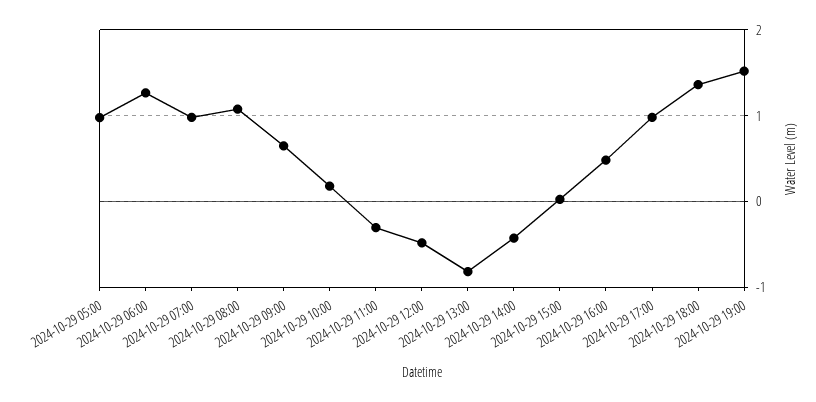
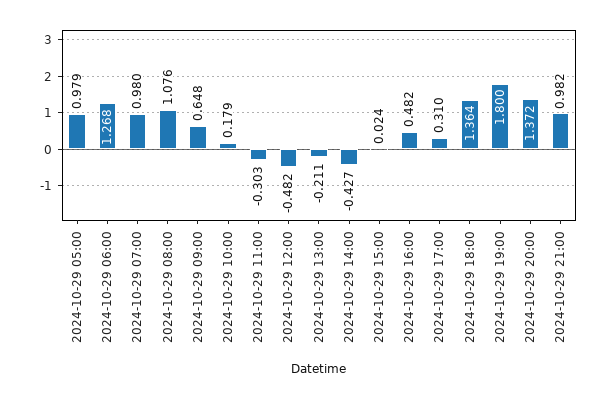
2024-10-29 13:00: -0.8 -> -0.211
2024-10-29 17:00: 1 -> 0.31
2024-10-29 19:00: 1.5 -> 1.8
2024-10-29 20:00: none -> 1.372
2024-10-29 21:00: none -> 0.982

